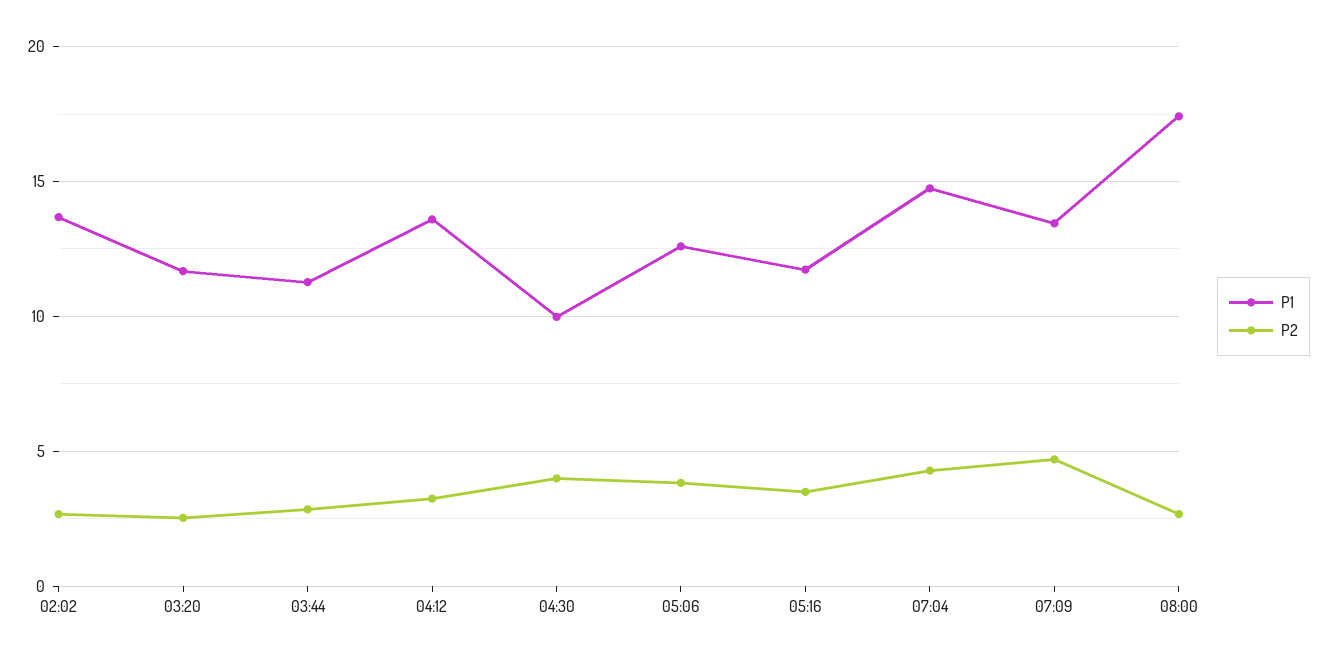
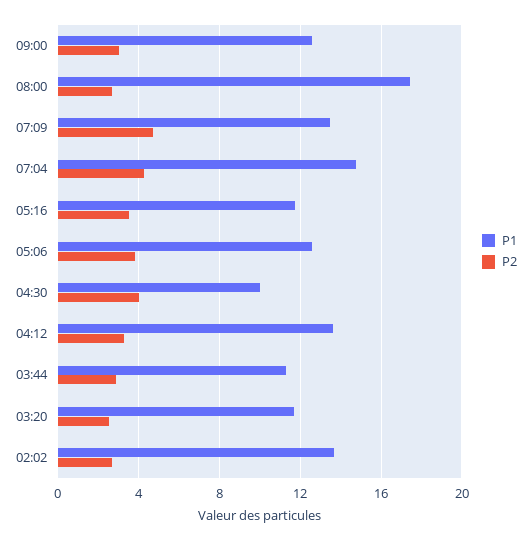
P1, 09:00: none -> 12.5
P2, 09:00: none -> 3

